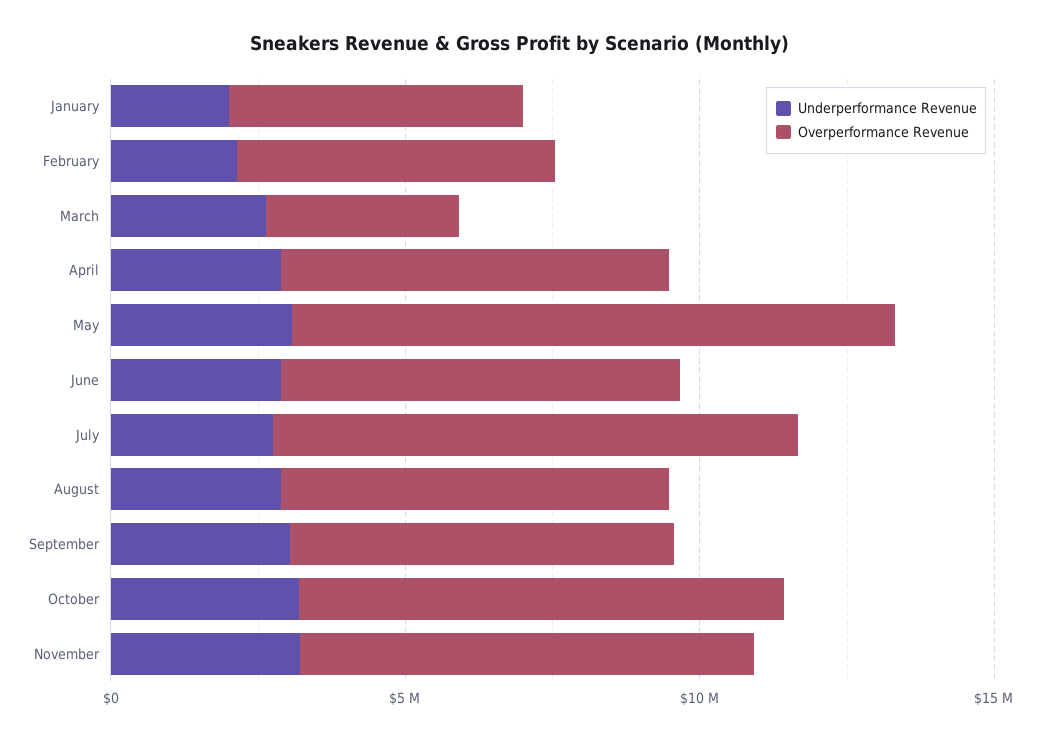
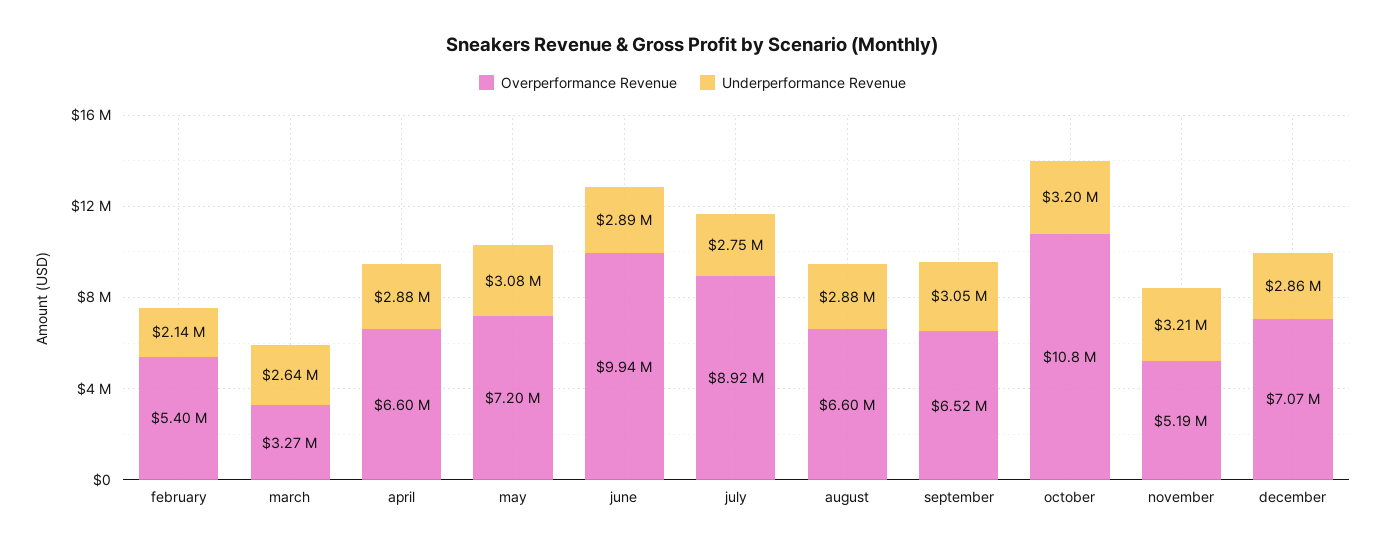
Underperformance Revenue, January: 2000000 -> none
Overperformance Revenue, January: 5000000 -> none
Overperformance Revenue, May: 10000000 -> 7200000
Overperformance Revenue, June: 7000000 -> 9940000
Overperformance Revenue, October: 8000000 -> 10800000
Overperformance Revenue, November: 8000000 -> 5190000
Overperformance Revenue, december: none -> 7070000
Underperformance Revenue, december: none -> 2860000

